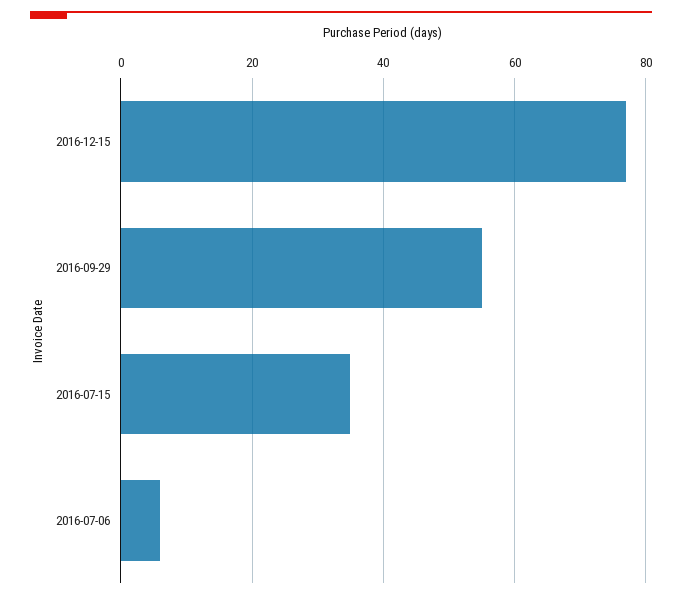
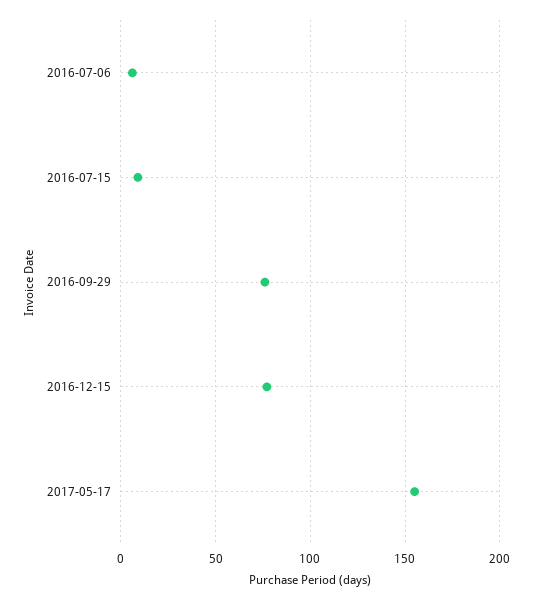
2016-09-29: 55 -> 75
2016-07-15: 35 -> 10
2017-05-17: none -> 155

